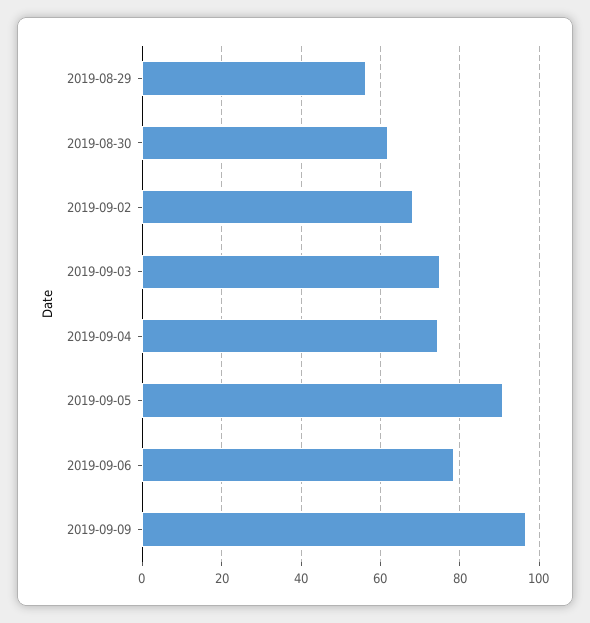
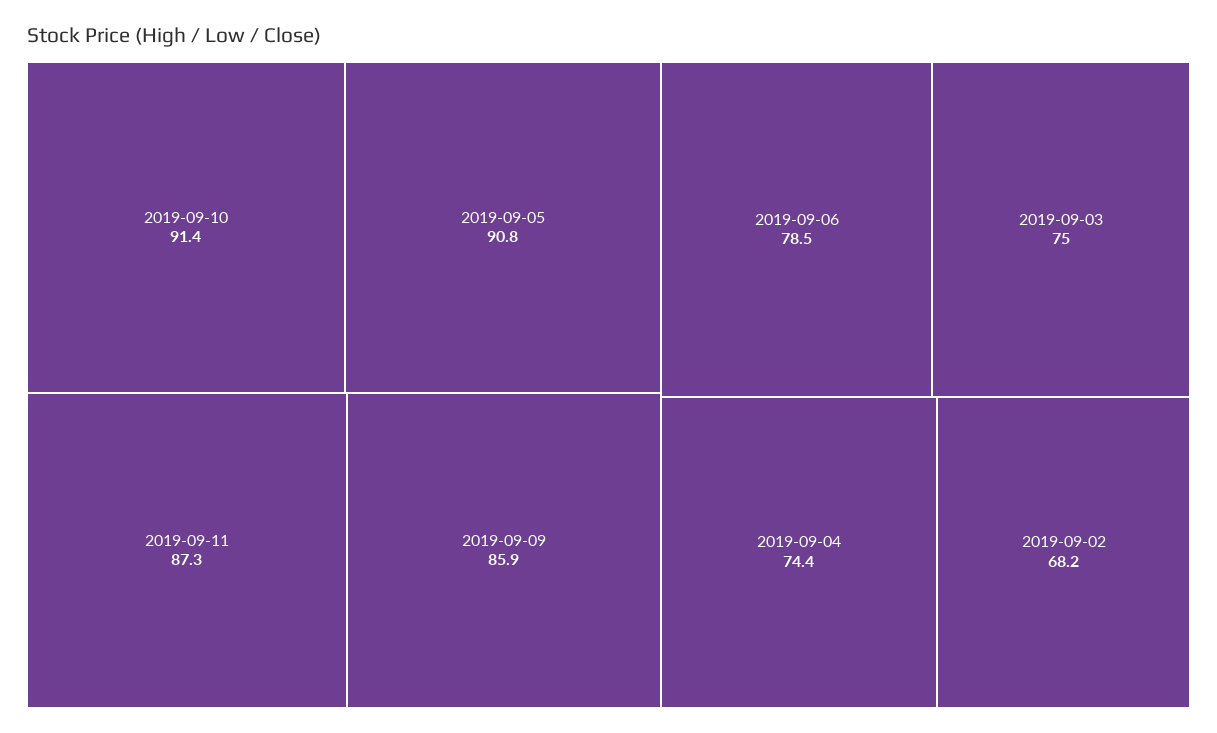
2019-08-29: 56 -> none
2019-08-30: 62 -> none
2019-09-09: 96 -> 85.9
2019-09-10: none -> 91.4
2019-09-11: none -> 87.3

